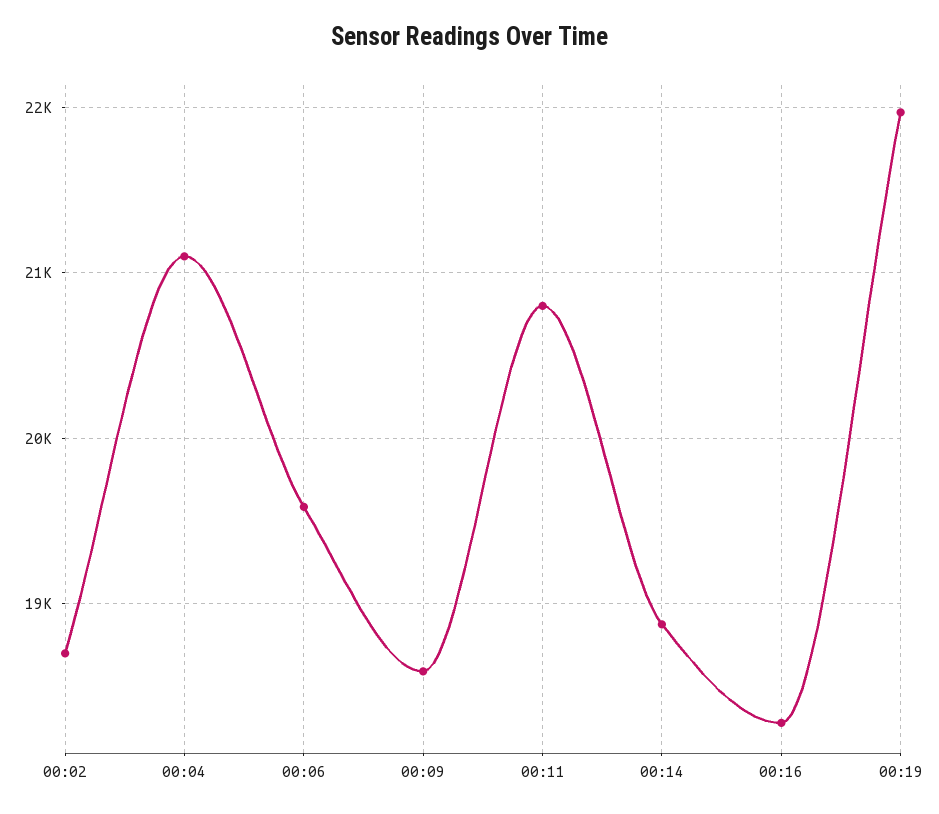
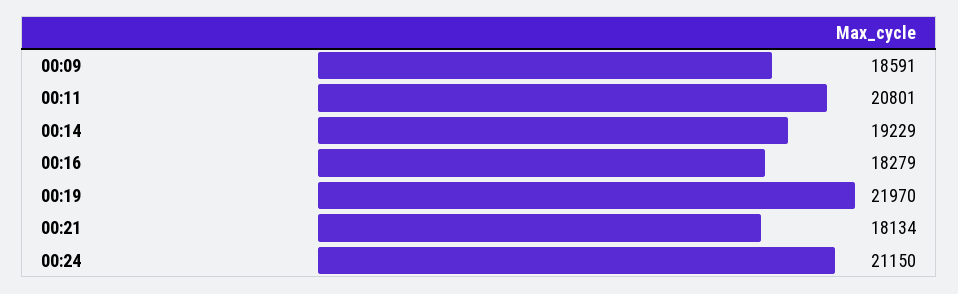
00:02: 18700 -> none
00:04: 21100 -> none
00:06: 19600 -> none
00:14: 18900 -> 19229
00:21: none -> 18134
00:24: none -> 21150

